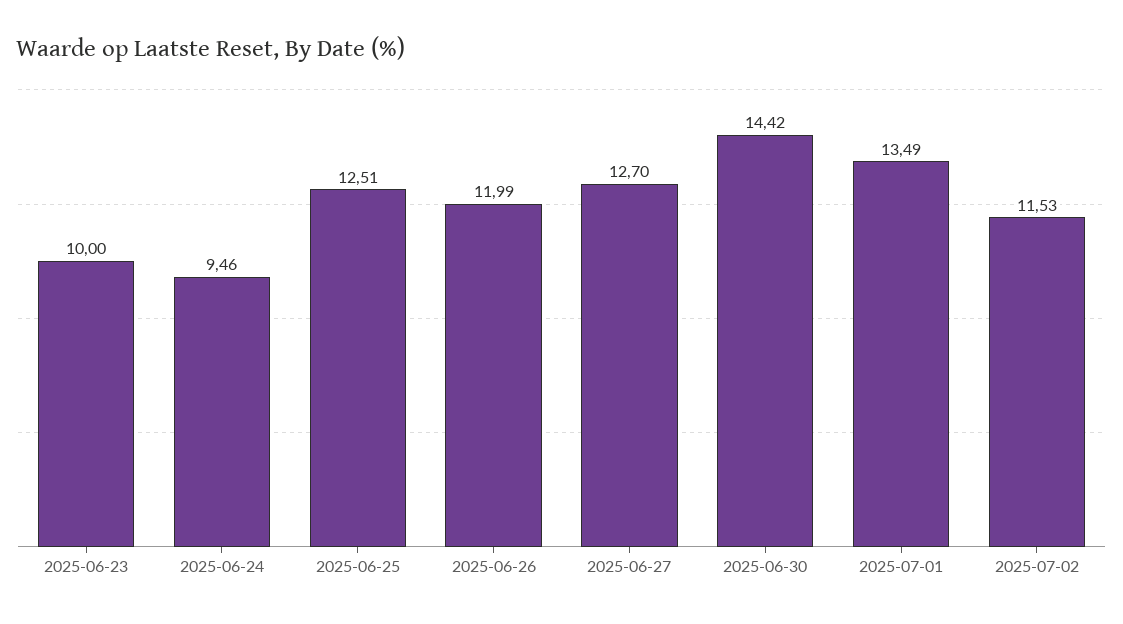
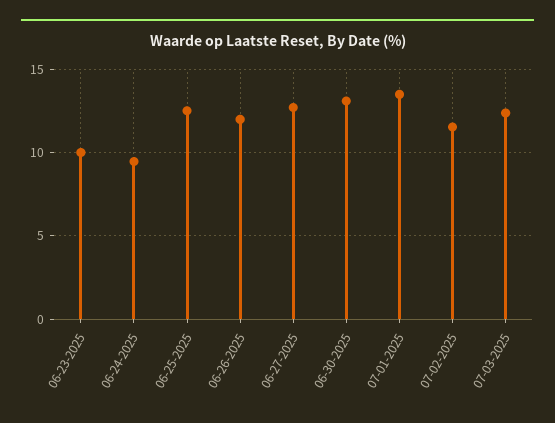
2025-06-30: 14.42 -> 13
07-03-2025: none -> 12.5

